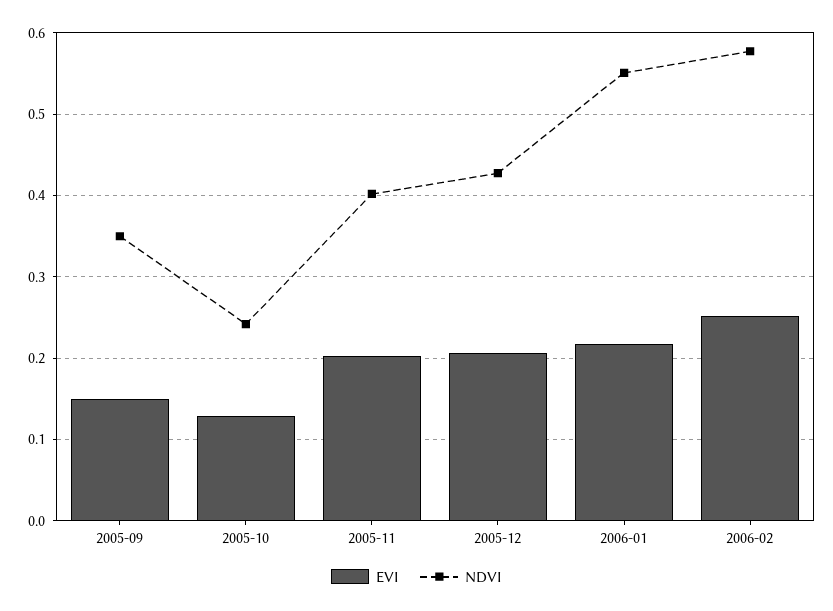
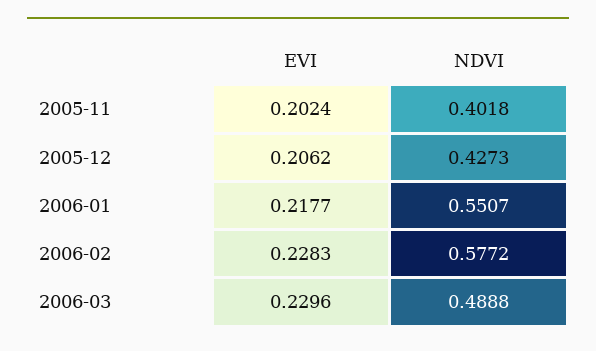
EVI, 2005-09: 0.15 -> none
NDVI, 2005-09: 0.35 -> none
EVI, 2005-10: 0.13 -> none
NDVI, 2005-10: 0.24 -> none
EVI, 2006-02: 0.25 -> 0.2283
EVI, 2006-03: none -> 0.2296
NDVI, 2006-03: none -> 0.4888

